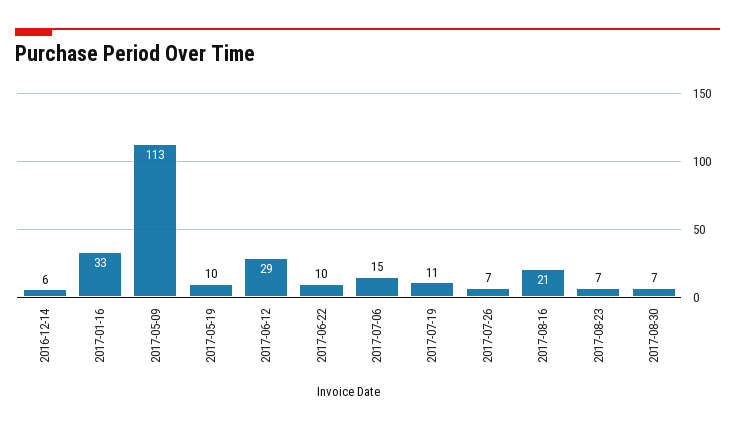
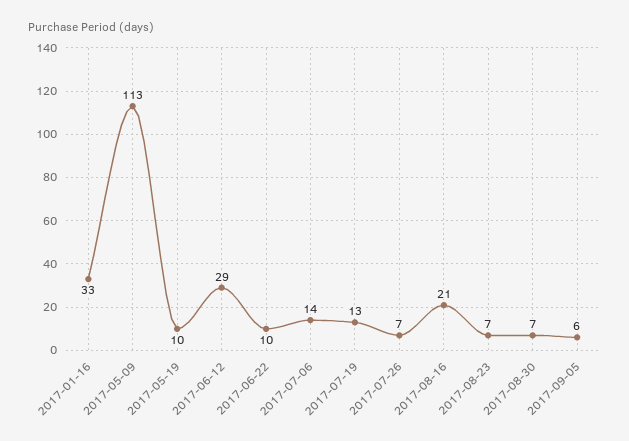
2016-12-14: 6 -> none
2017-07-06: 15 -> 14
2017-07-19: 11 -> 13
2017-09-05: none -> 6

